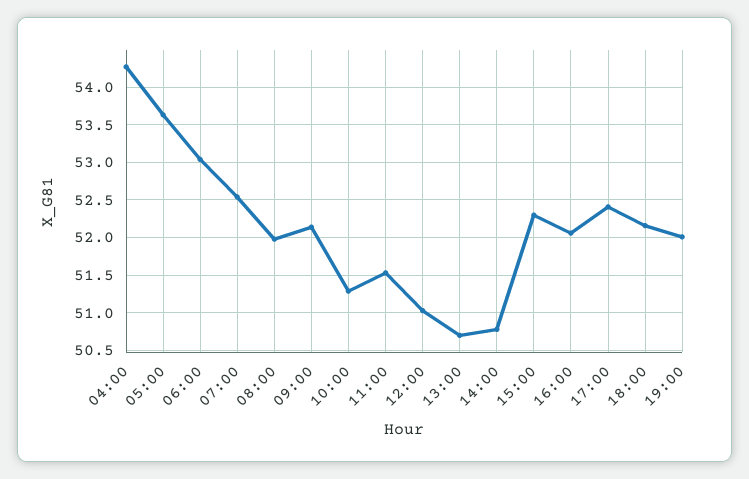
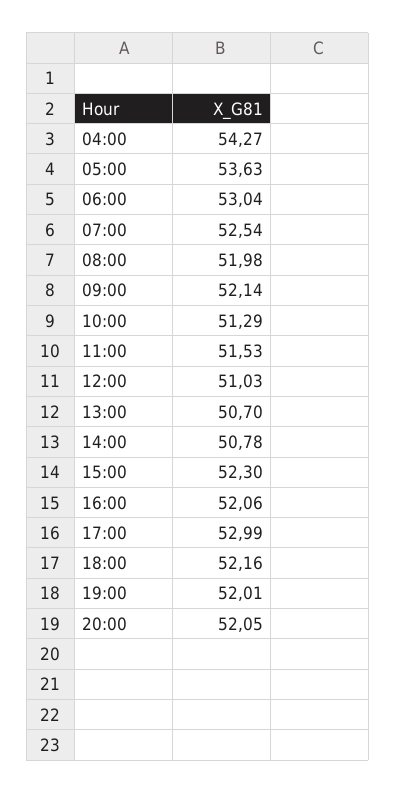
17:00: 52.4 -> 52.99
20:00: none -> 52.05

